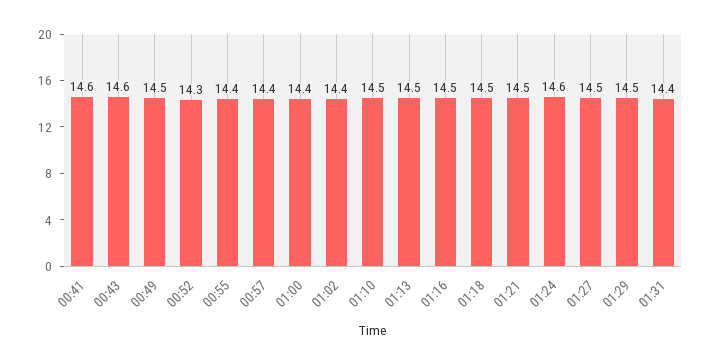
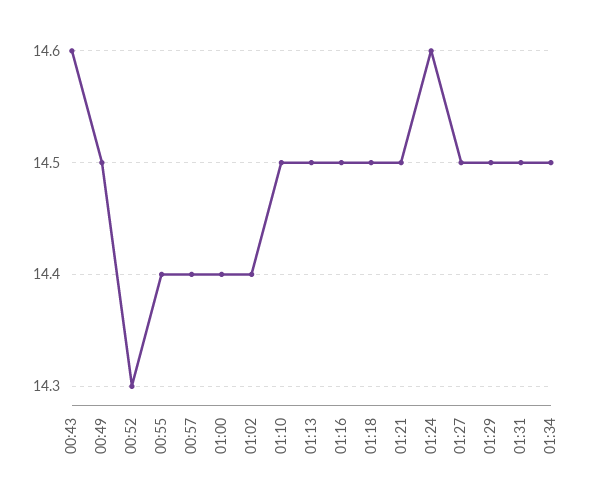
00:41: 14.6 -> none
01:31: 14.4 -> 14.5
01:34: none -> 14.5

